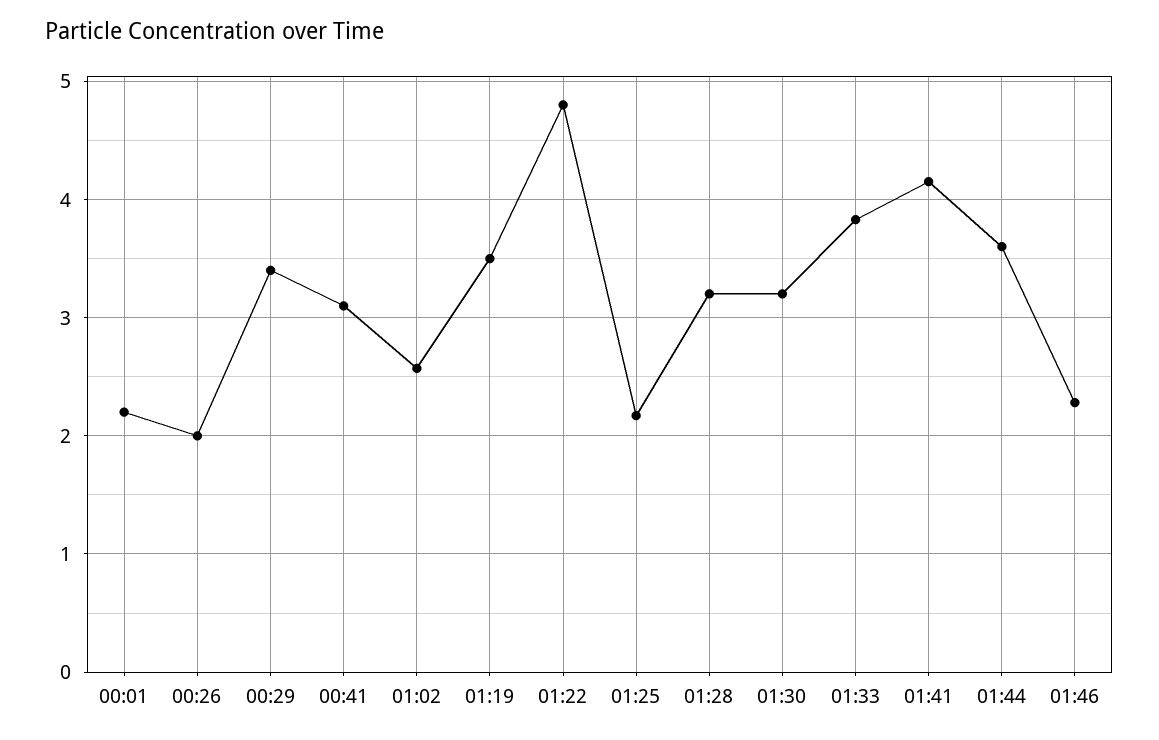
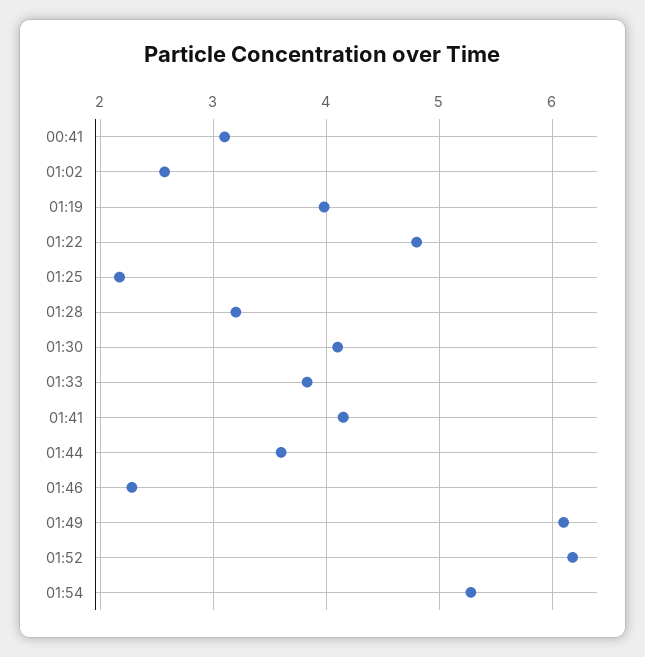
00:01: 2.2 -> none
00:26: 2 -> none
00:29: 3.4 -> none
01:19: 3.5 -> 4
01:30: 3.2 -> 4.1
01:49: none -> 6.1
01:52: none -> 6.2
01:54: none -> 5.3

